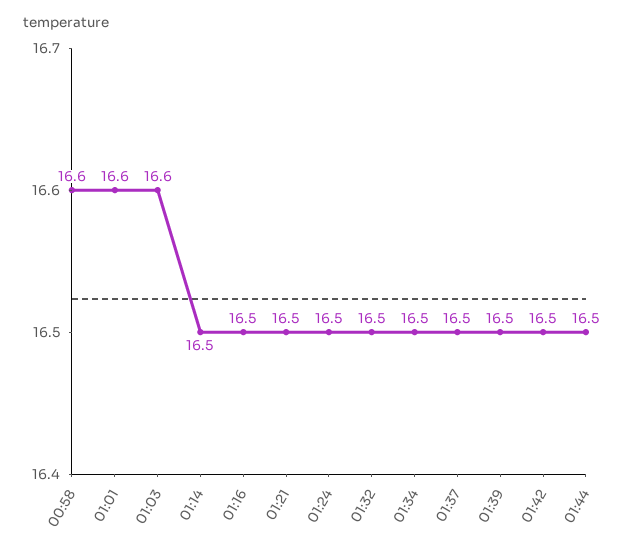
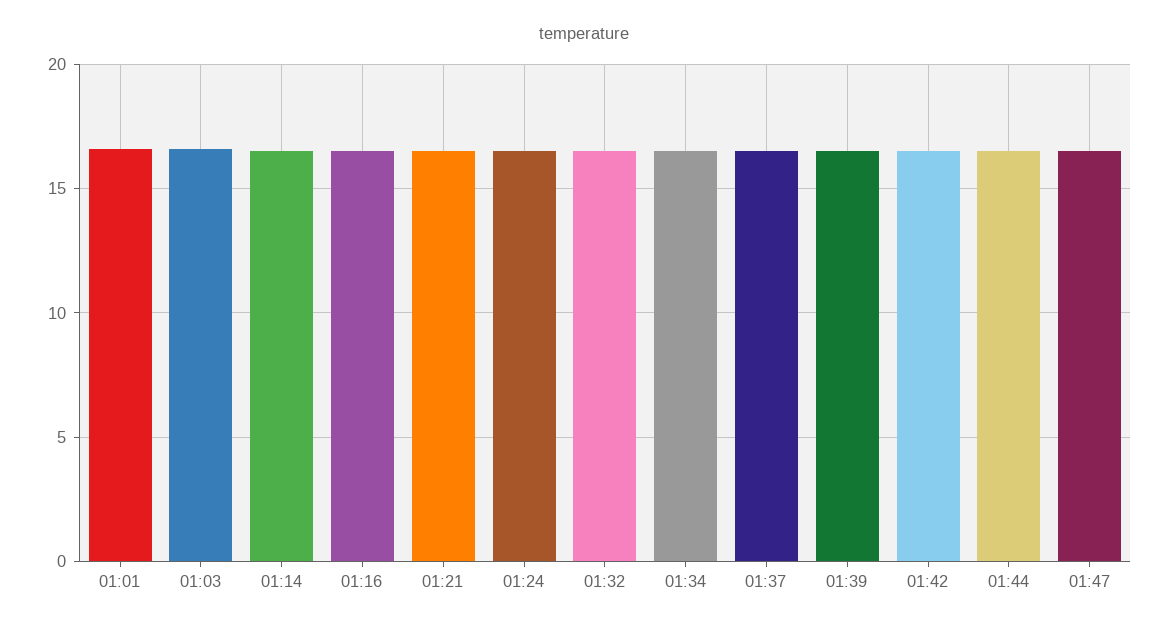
00:58: 16.6 -> none
01:47: none -> 16.5

